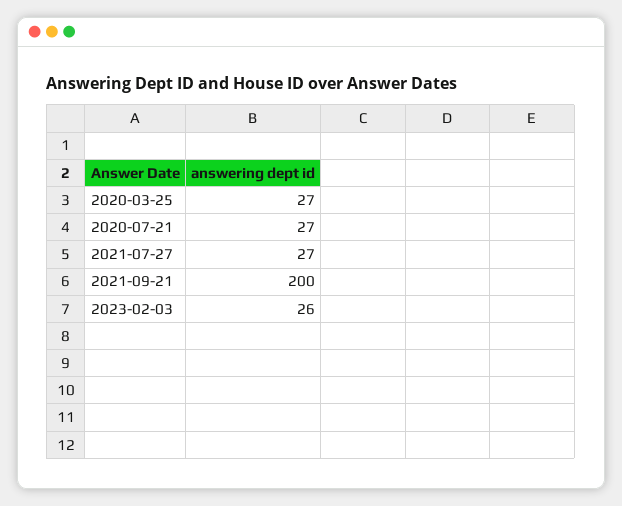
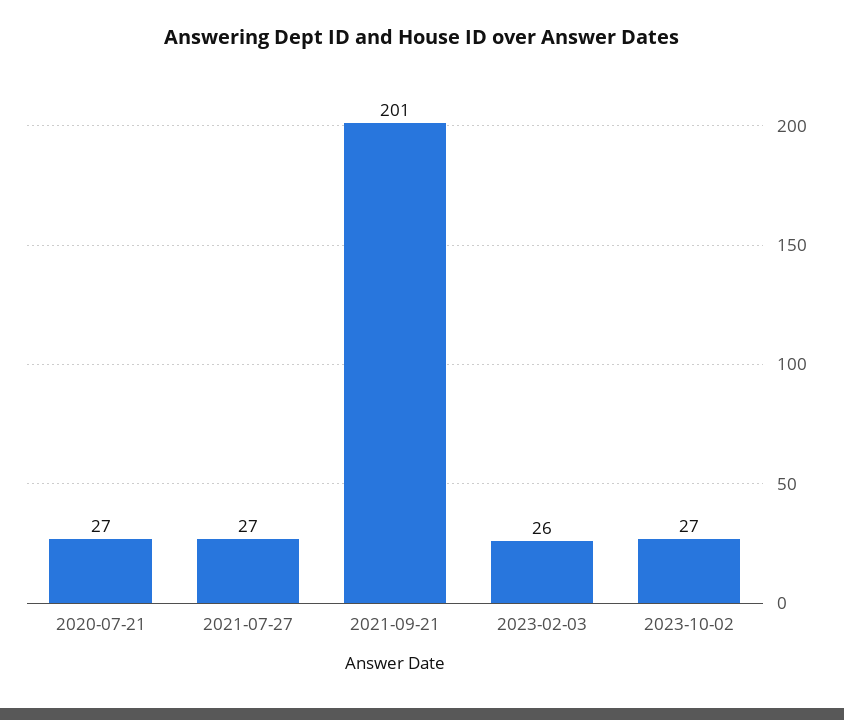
2020-03-25: 27 -> none
2021-09-21: 200 -> 201
2023-10-02: none -> 27

